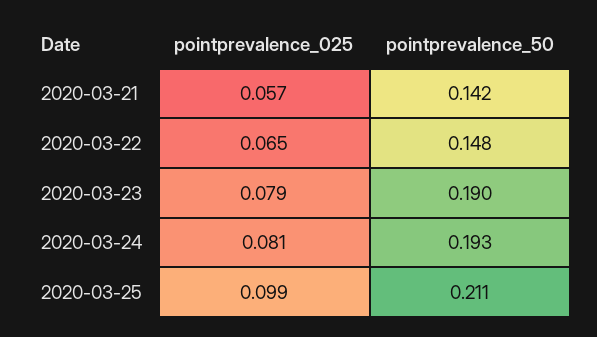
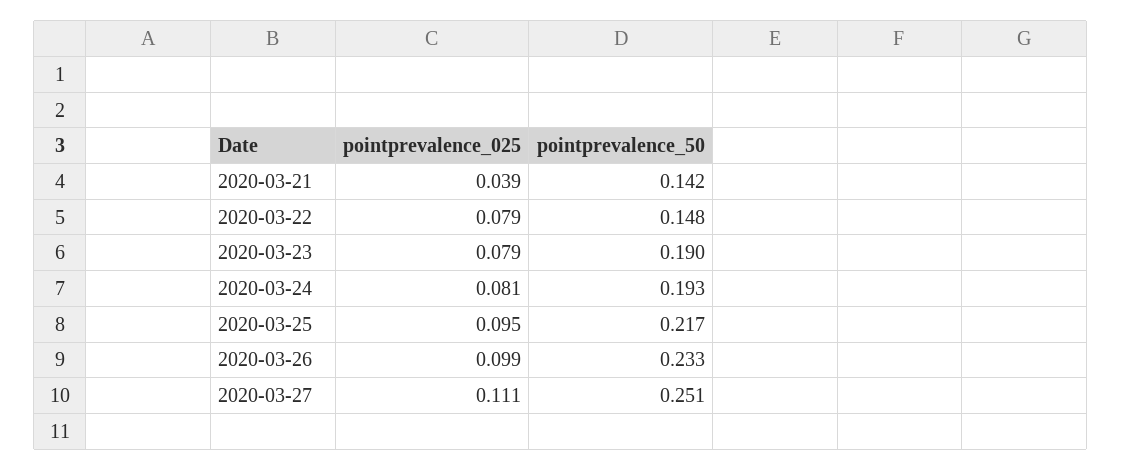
pointprevalence_025, 2020-03-21: 0.057 -> 0.039
pointprevalence_025, 2020-03-22: 0.065 -> 0.079
pointprevalence_025, 2020-03-25: 0.099 -> 0.095
pointprevalence_50, 2020-03-25: 0.211 -> 0.217
pointprevalence_025, 2020-03-26: none -> 0.099
pointprevalence_50, 2020-03-26: none -> 0.233
pointprevalence_025, 2020-03-27: none -> 0.111
pointprevalence_50, 2020-03-27: none -> 0.251

